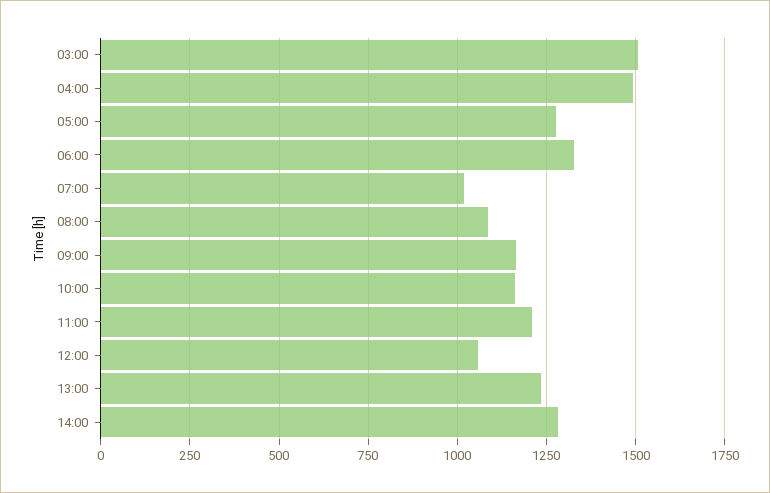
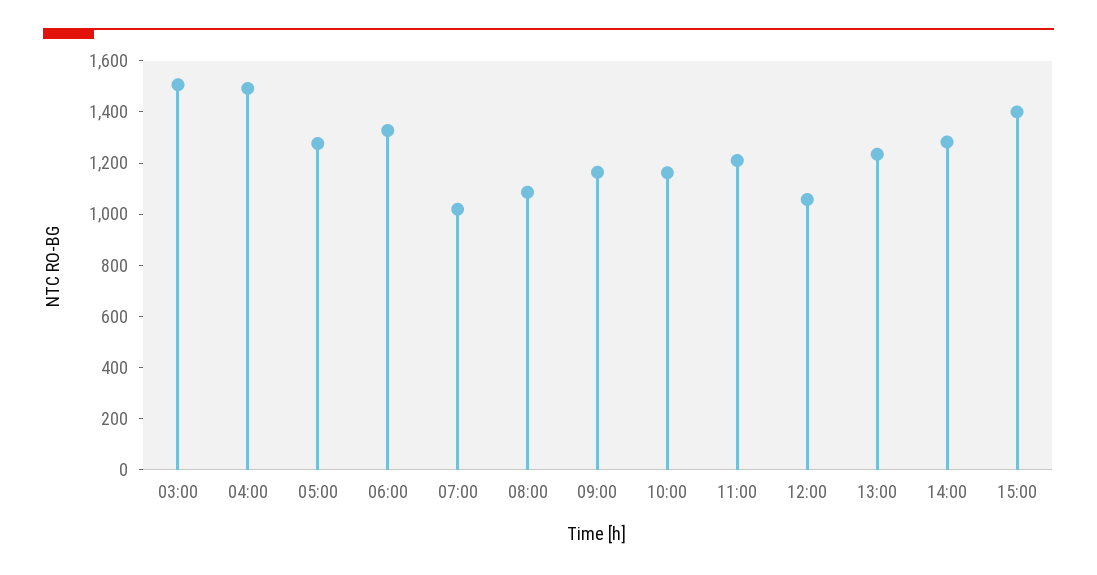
15:00: none -> 1400

